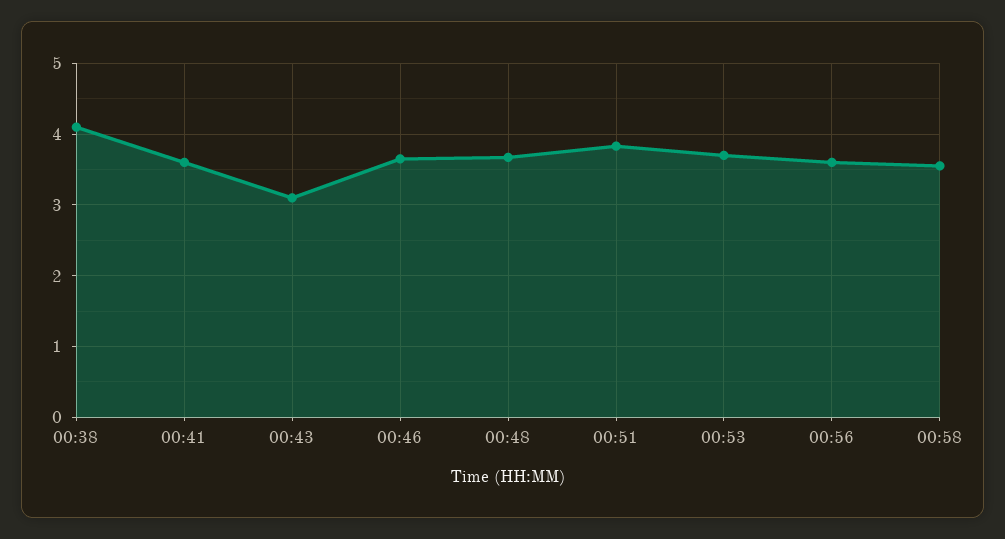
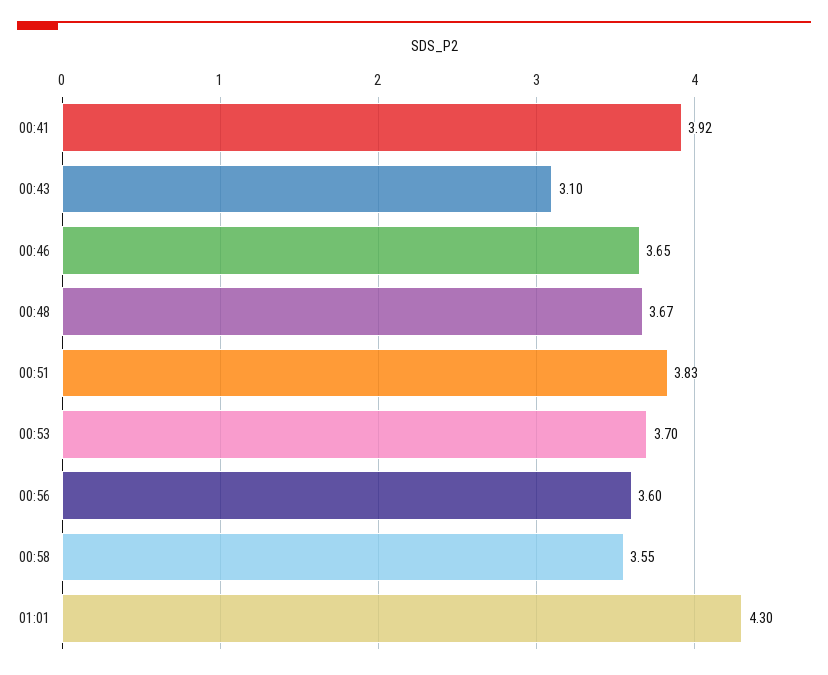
00:38: 4.1 -> none
00:41: 3.6 -> 3.92
01:01: none -> 4.3

